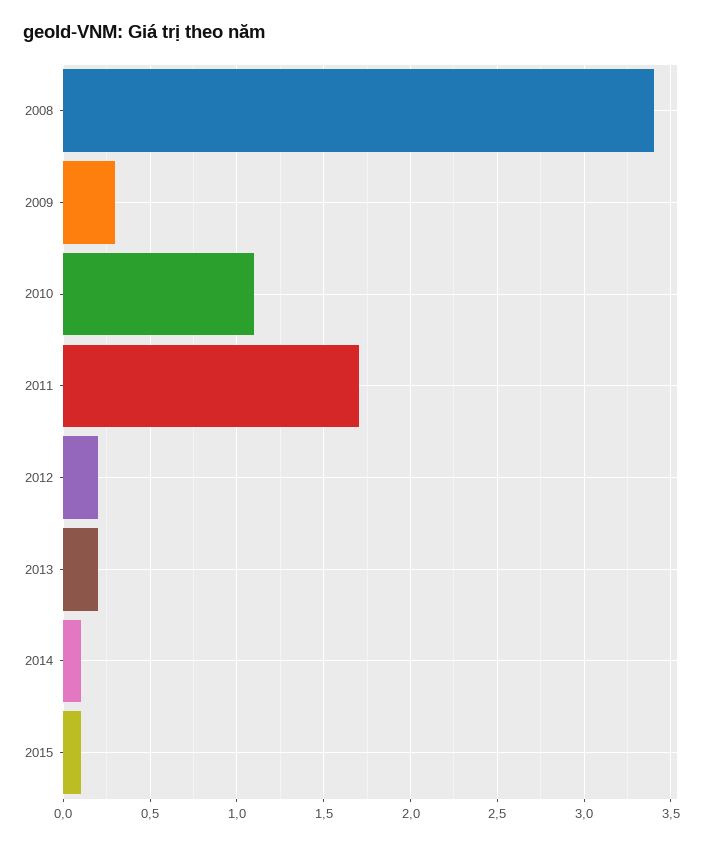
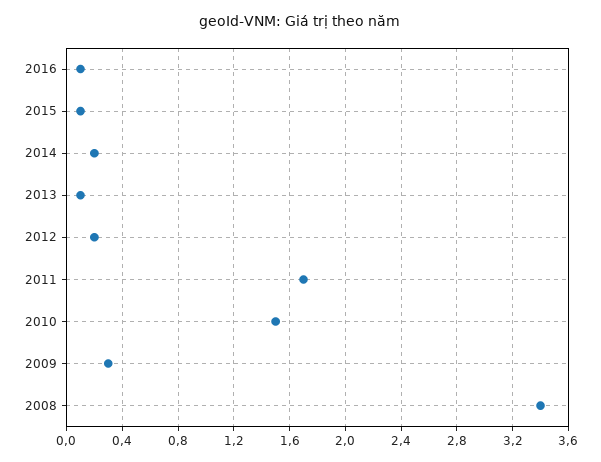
2010: 1.1 -> 1.5
2013: 0.2 -> 0.1
2014: 0.1 -> 0.2
2016: none -> 0.1

